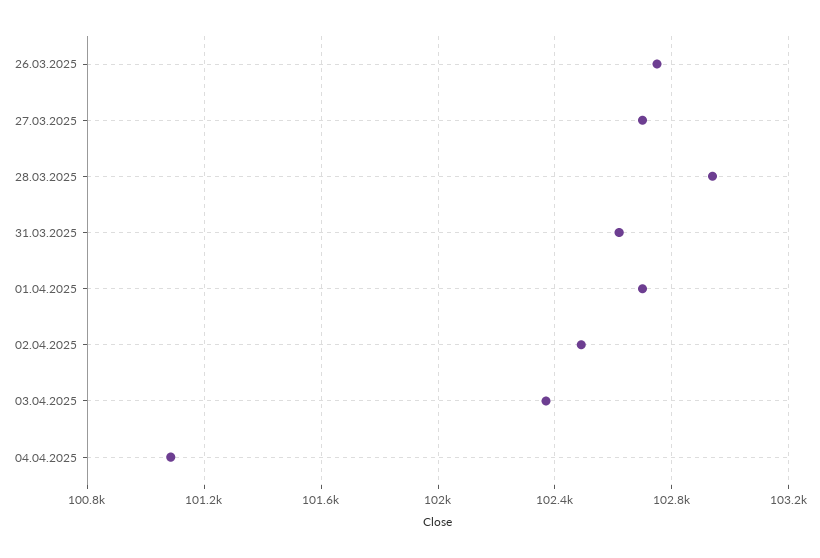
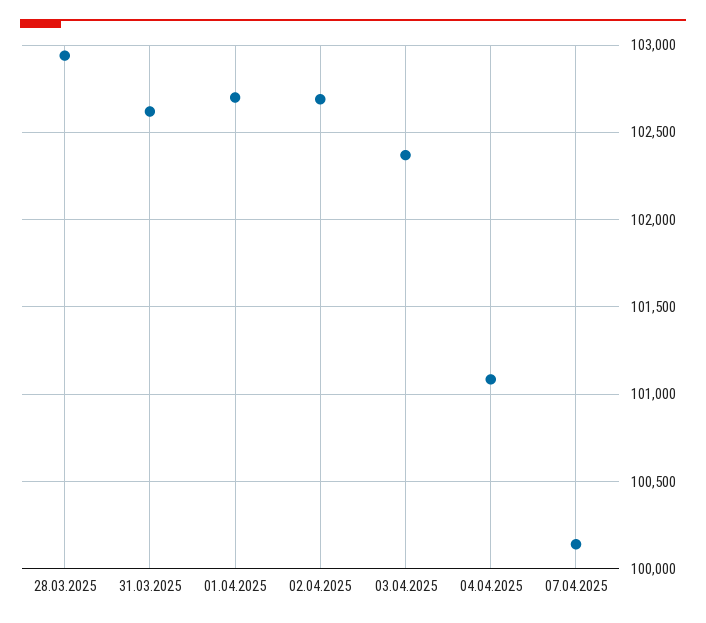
26.03.2025: 102750 -> none
27.03.2025: 102700 -> none
02.04.2025: 102500 -> 102700
07.04.2025: none -> 100150

